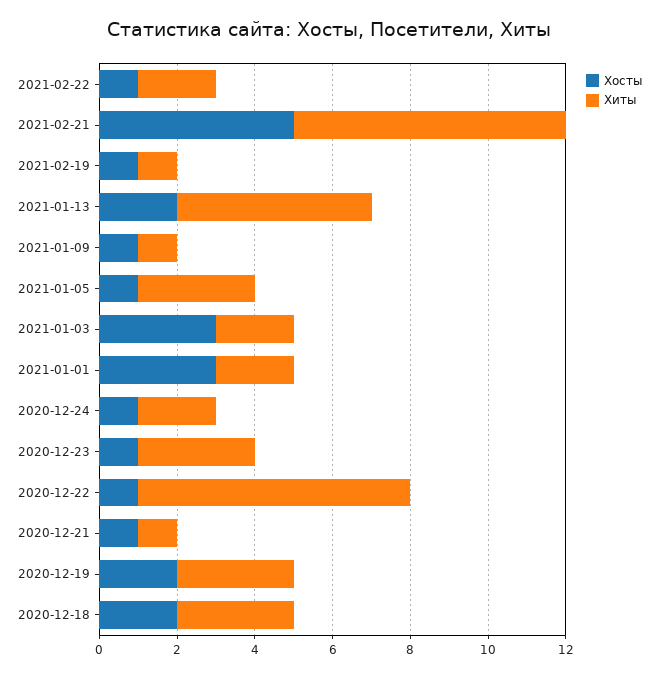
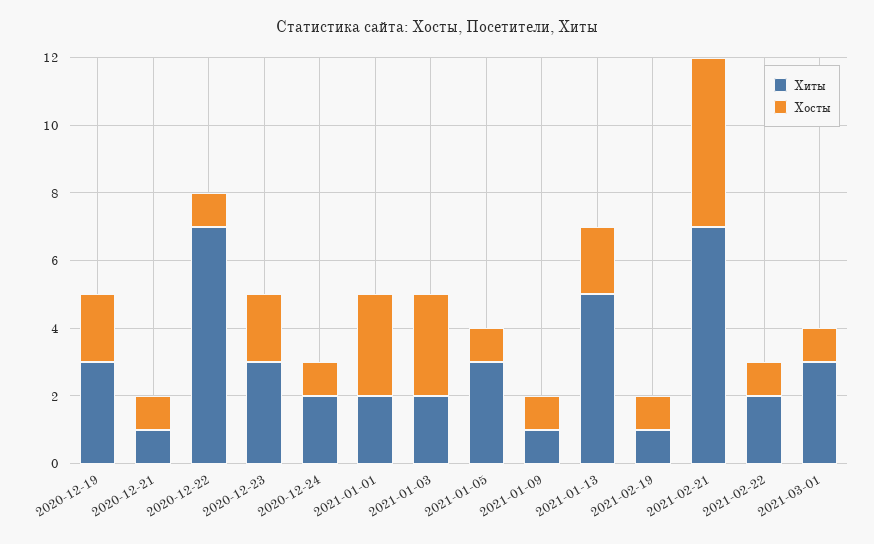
Хосты, 2020-12-23: 1 -> 2
Хосты, 2020-12-18: 2 -> none
Хиты, 2020-12-18: 3 -> none
Хиты, 2021-03-01: none -> 3
Хосты, 2021-03-01: none -> 1

